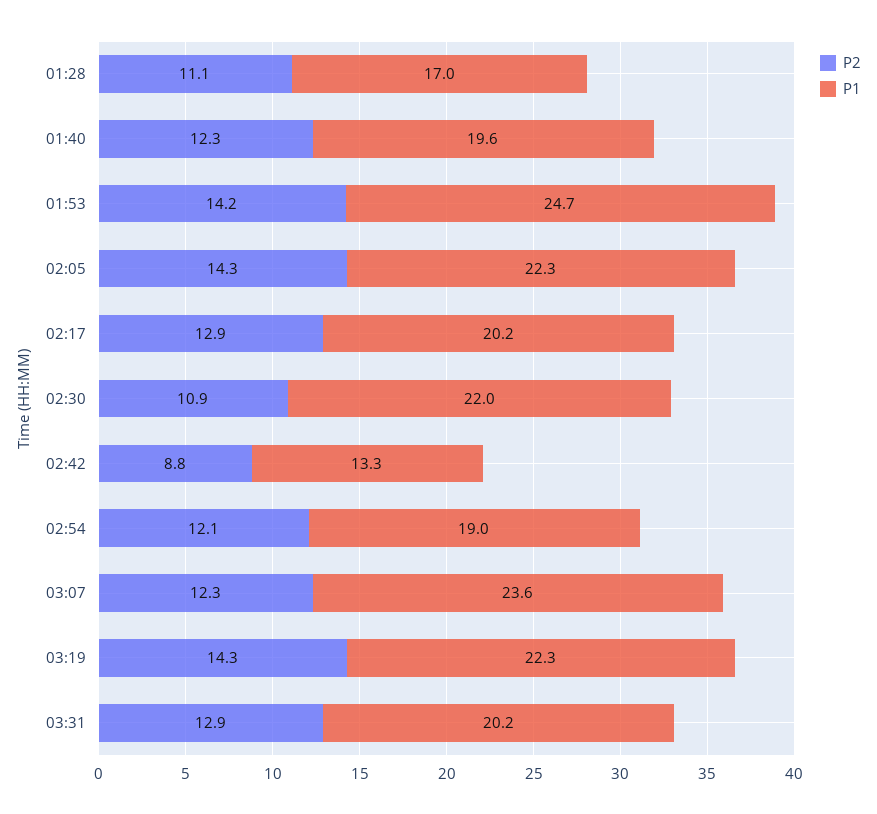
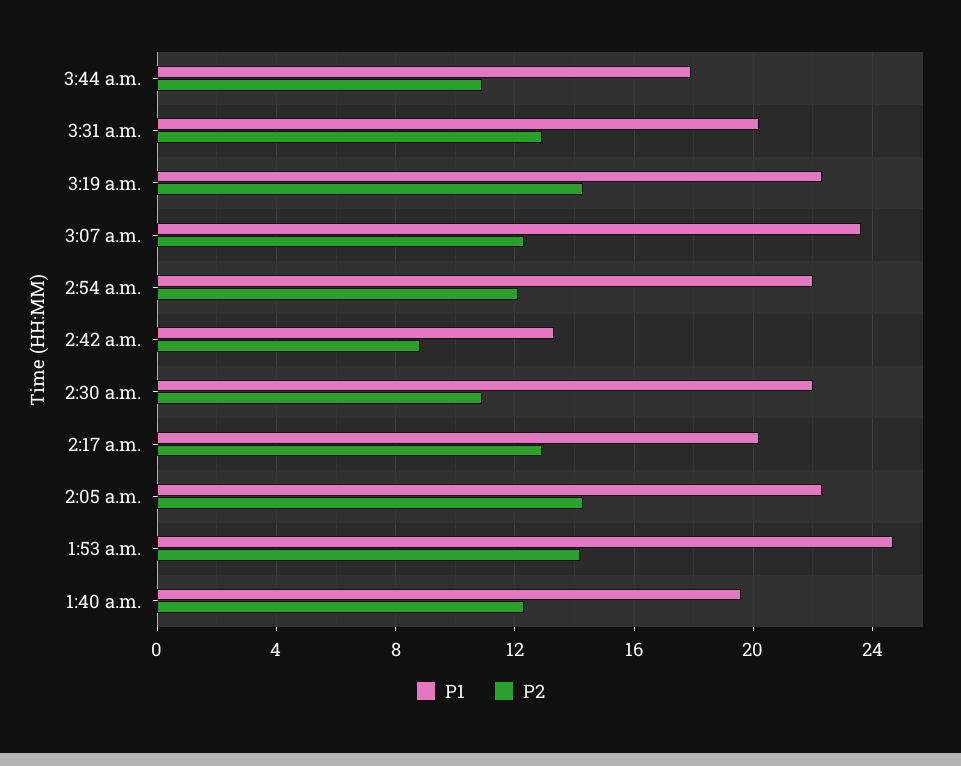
P2, 01:28: 11.1 -> none
P1, 01:28: 17 -> none
P1, 02:54: 19 -> 22
P1, 3:44 a.m.: none -> 18
P2, 3:44 a.m.: none -> 11

